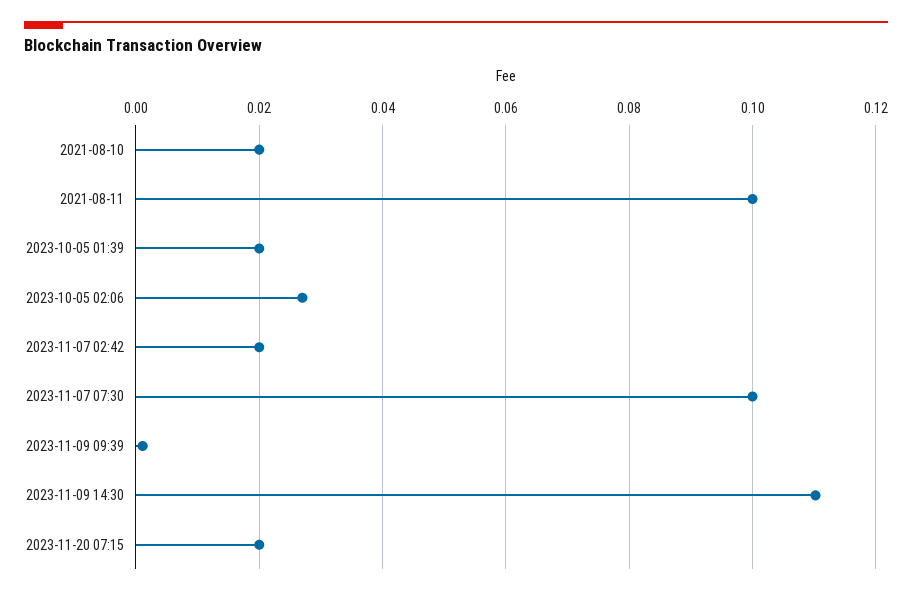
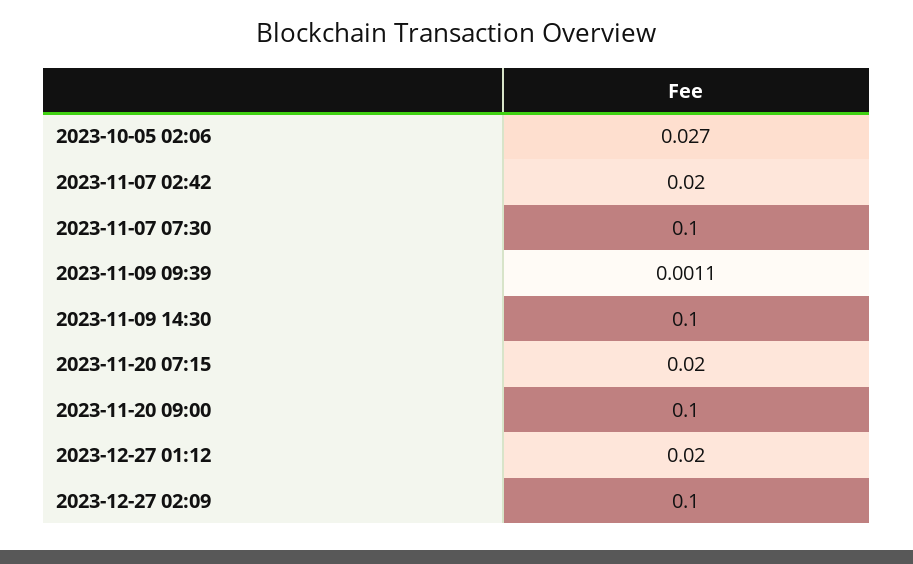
2021-08-10: 0.02 -> none
2021-08-11: 0.1 -> none
2023-10-05 01:39: 0.02 -> none
2023-11-09 14:30: 0.11 -> 0.1
2023-11-20 09:00: none -> 0.1
2023-12-27 01:12: none -> 0.02
2023-12-27 02:09: none -> 0.1

